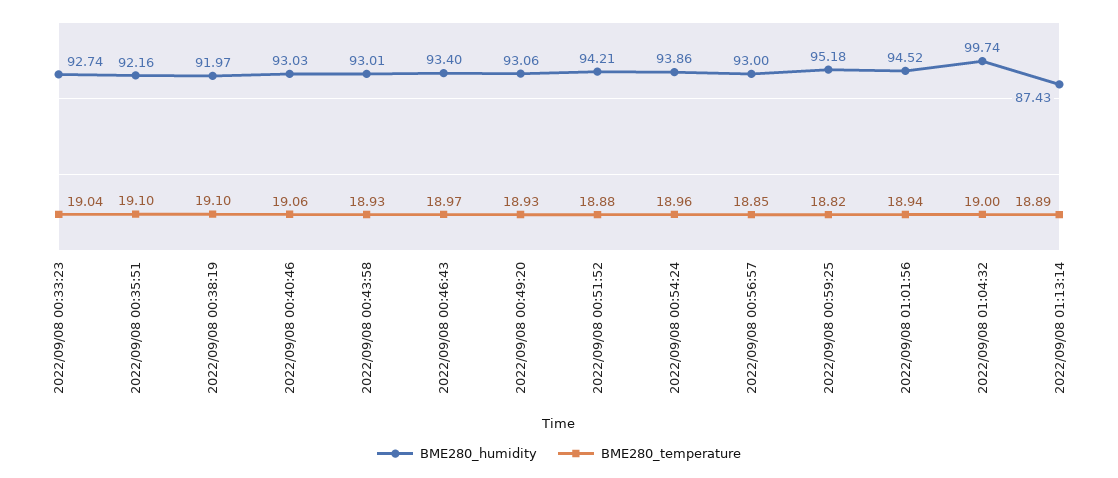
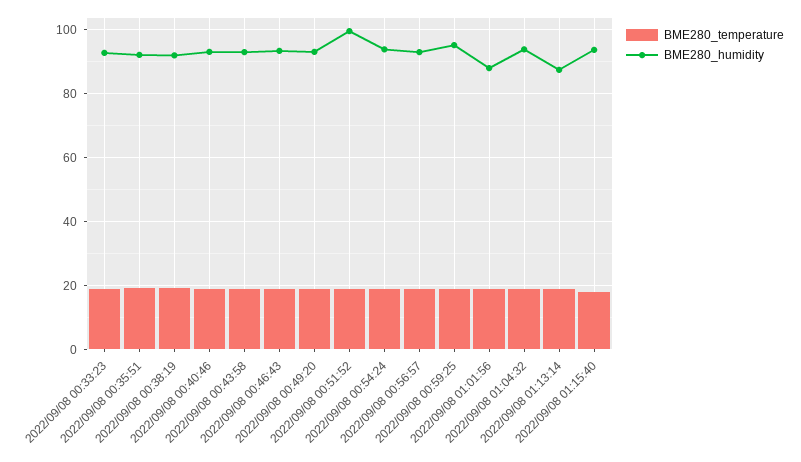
BME280_humidity, 2022/09/08 00:51:52: 94.21 -> 100
BME280_humidity, 2022/09/08 01:01:56: 94.52 -> 88
BME280_humidity, 2022/09/08 01:04:32: 99.74 -> 94
BME280_temperature, 2022/09/08 01:15:40: none -> 18
BME280_humidity, 2022/09/08 01:15:40: none -> 94

